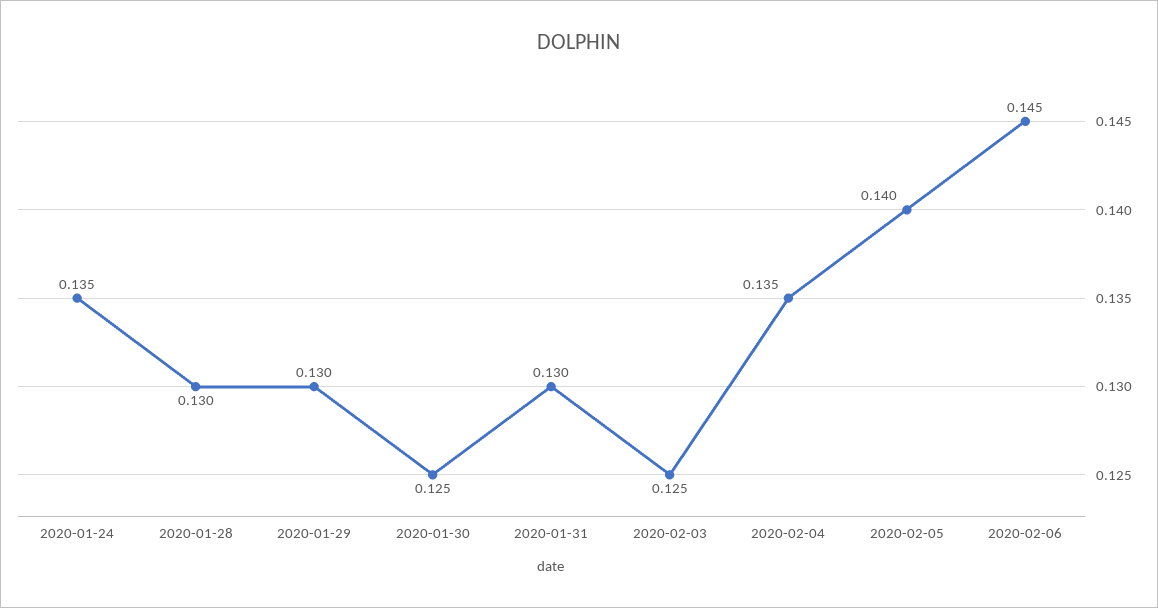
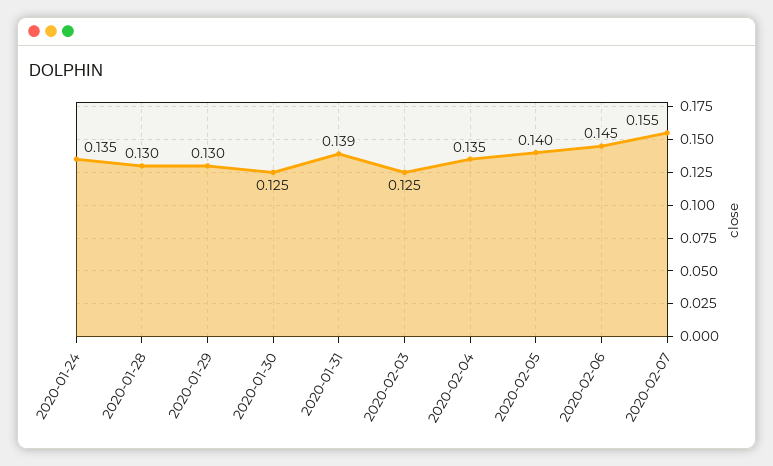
2020-01-31: 0.13 -> 0.139
2020-02-07: none -> 0.155

